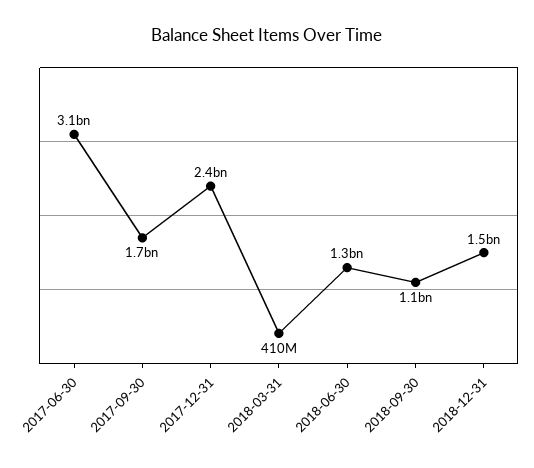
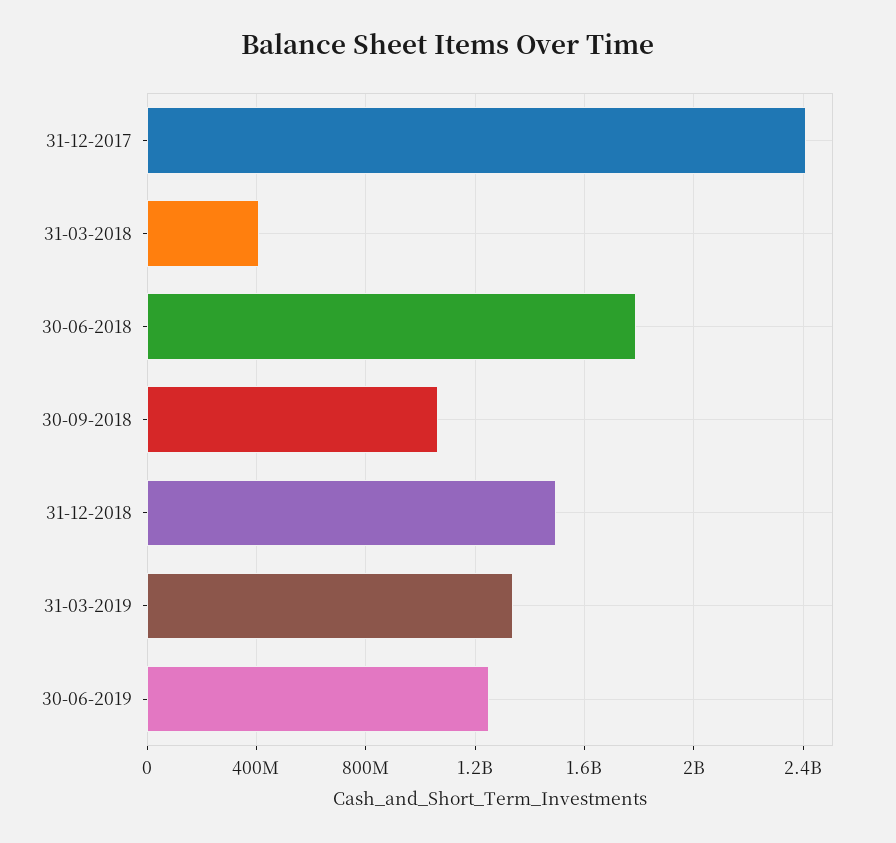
2017-06-30: 3100000000 -> none
2017-09-30: 1700000000 -> none
2018-06-30: 1300000000 -> 1800000000
31-03-2019: none -> 1350000000
30-06-2019: none -> 1250000000

